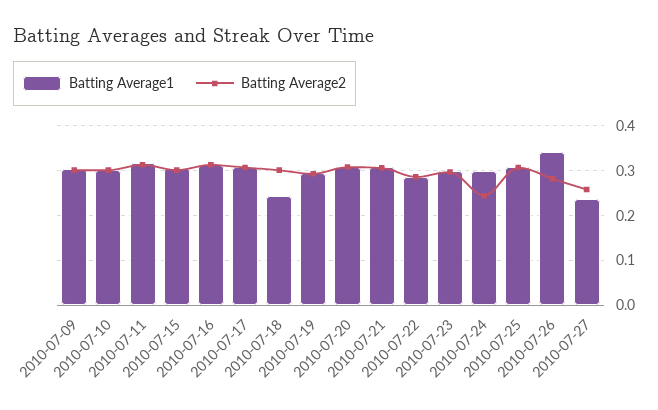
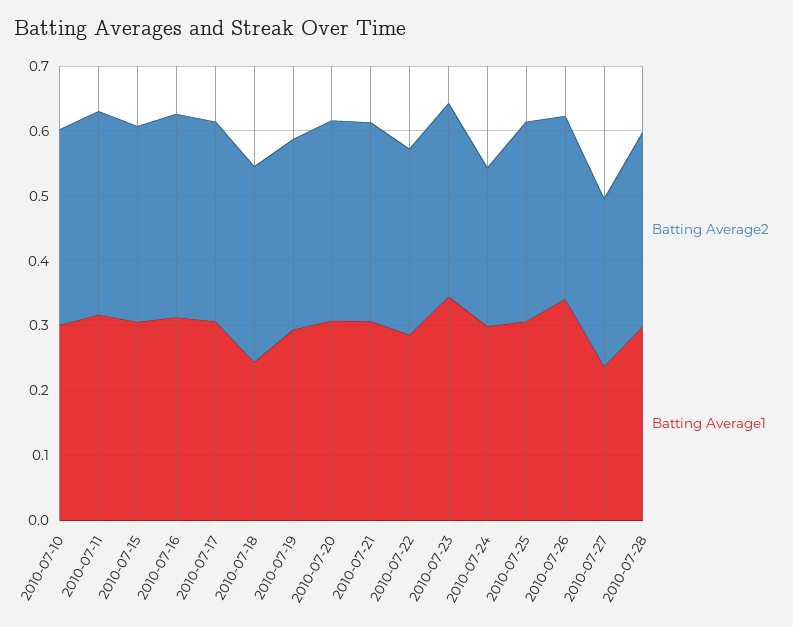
Batting Average1, 2010-07-09: 0.3 -> none
Batting Average2, 2010-07-09: 0.3 -> none
Batting Average1, 2010-07-23: 0.3 -> 0.34
Batting Average2, 2010-07-28: none -> 0.3
Batting Average1, 2010-07-28: none -> 0.3

